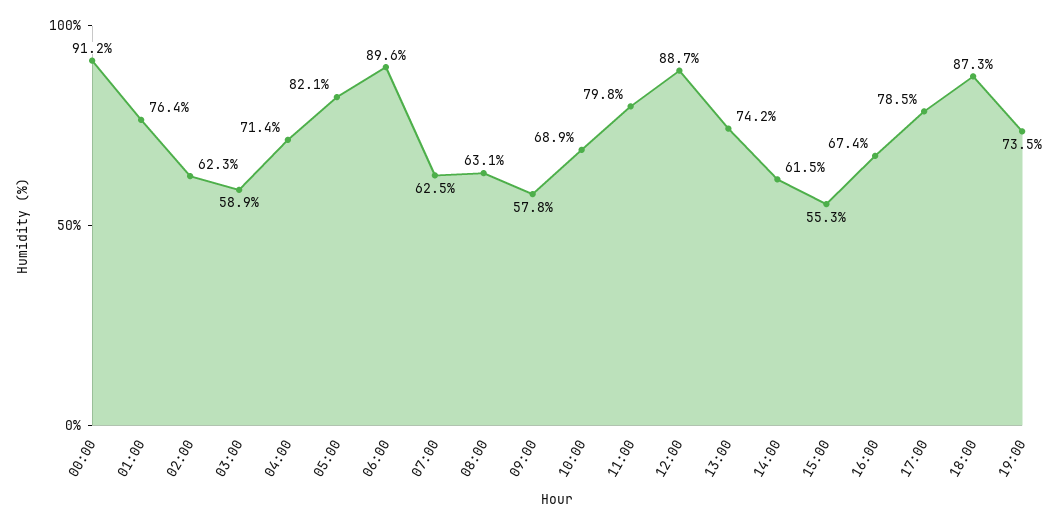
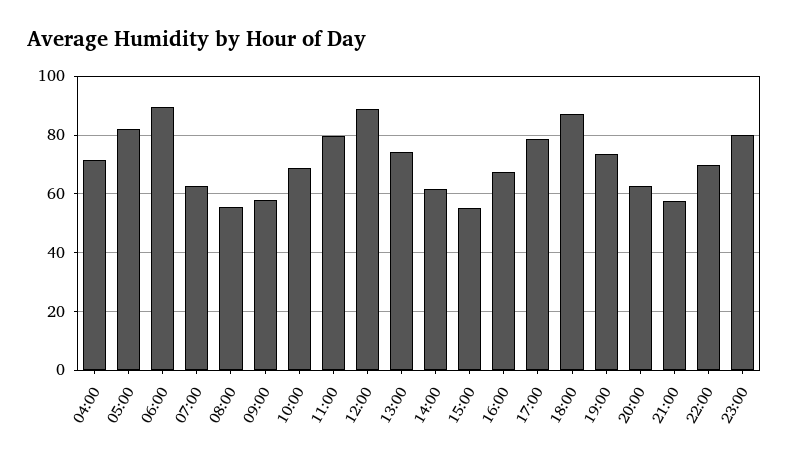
00:00: 91.2 -> none
01:00: 76.4 -> none
02:00: 62.3 -> none
03:00: 58.9 -> none
08:00: 63.1 -> 55
20:00: none -> 62.5
21:00: none -> 57.5
22:00: none -> 70
23:00: none -> 80

